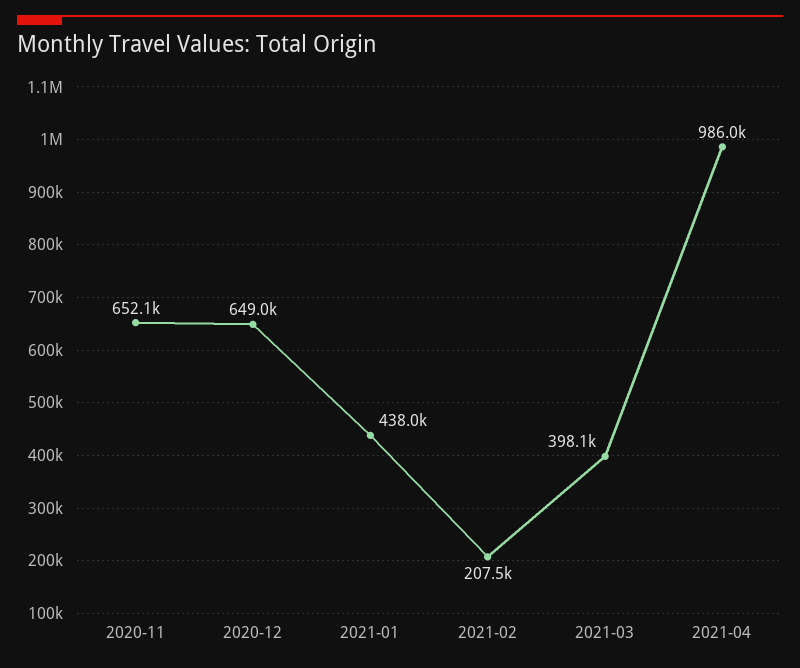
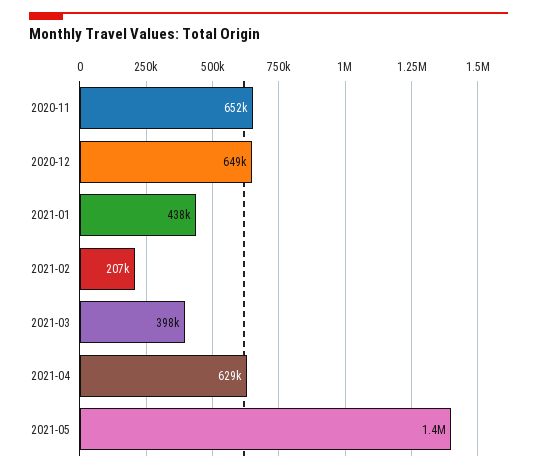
2021-04: 986000 -> 629000
2021-05: none -> 1400000

